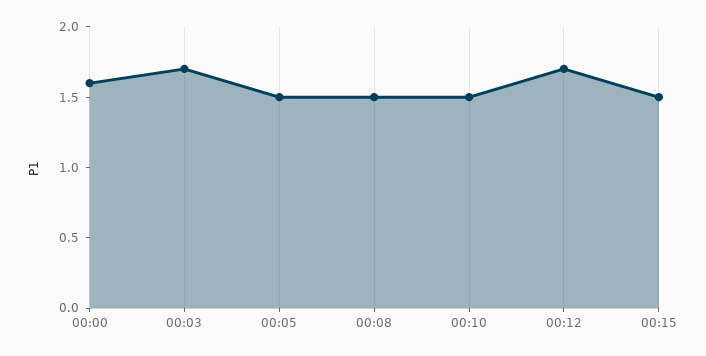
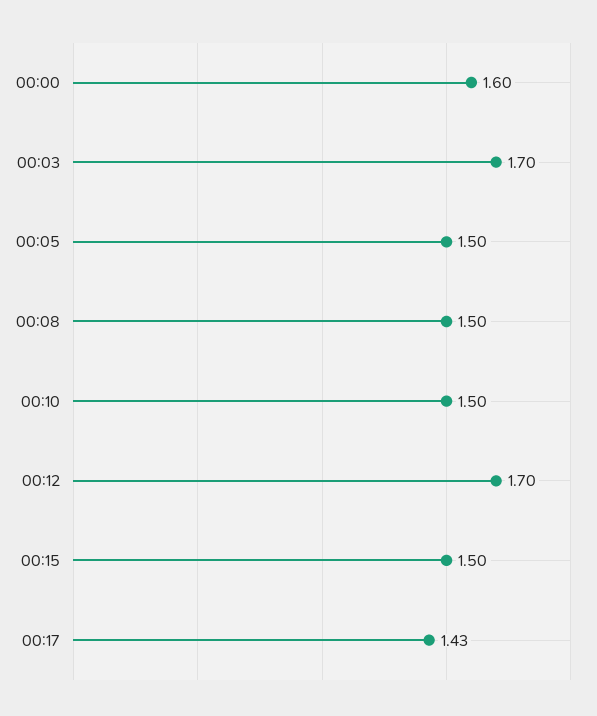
00:17: none -> 1.43

